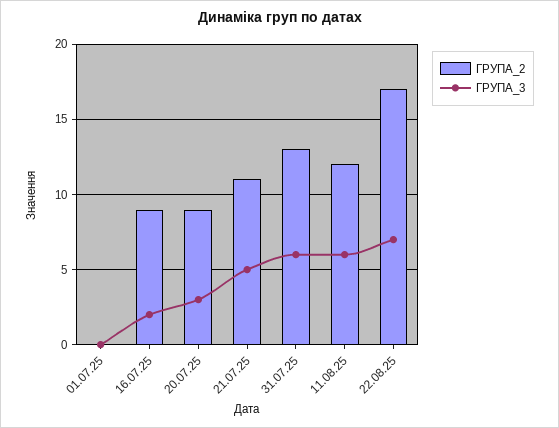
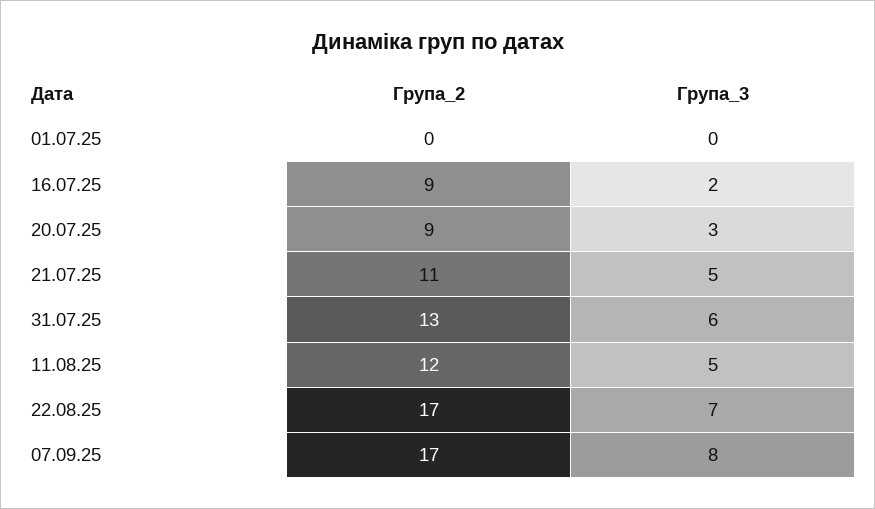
ГРУПА_3, 11.08.25: 6 -> 5
ГРУПА_2, 07.09.25: none -> 17
ГРУПА_3, 07.09.25: none -> 8

